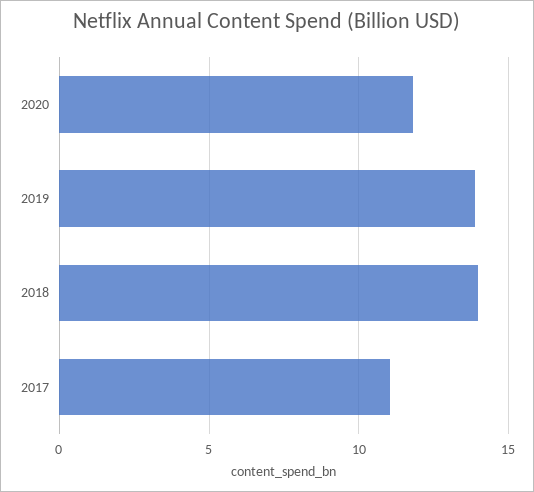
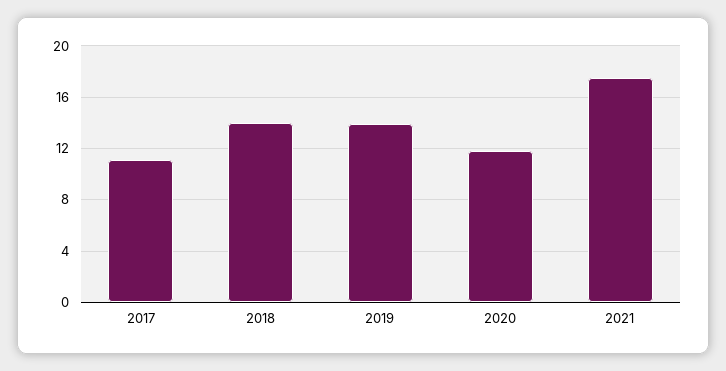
2021: none -> 17.5

